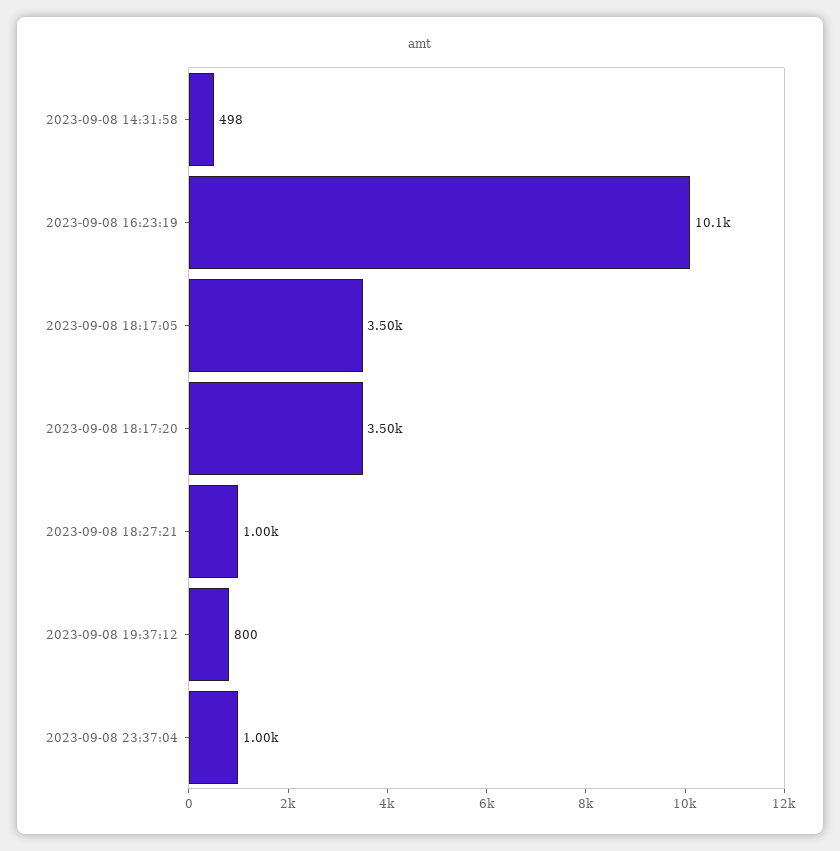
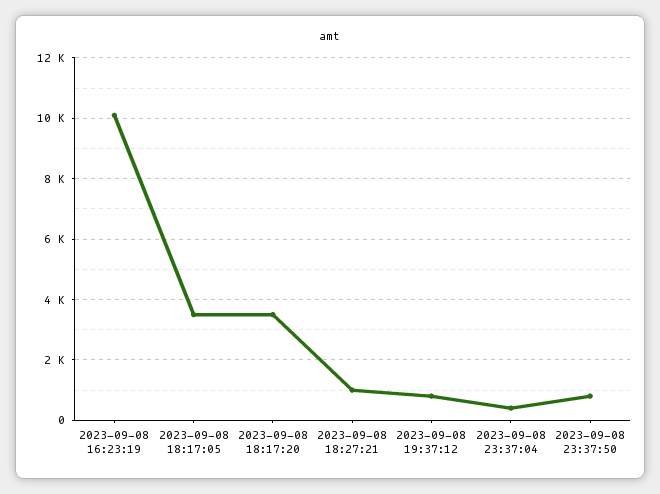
2023-09-08 14:31:58: 498 -> none
2023-09-08 23:37:04: 1000 -> 400
2023-09-08 23:37:50: none -> 800

